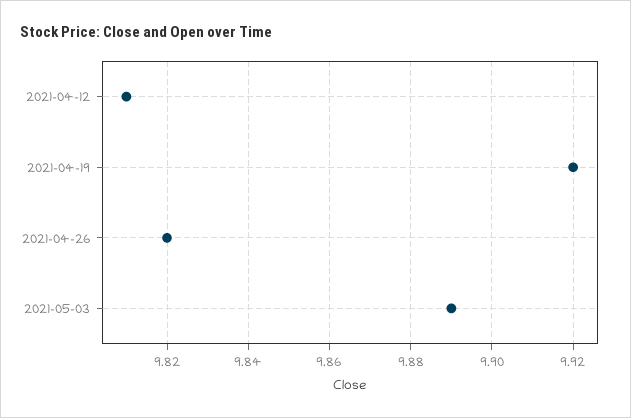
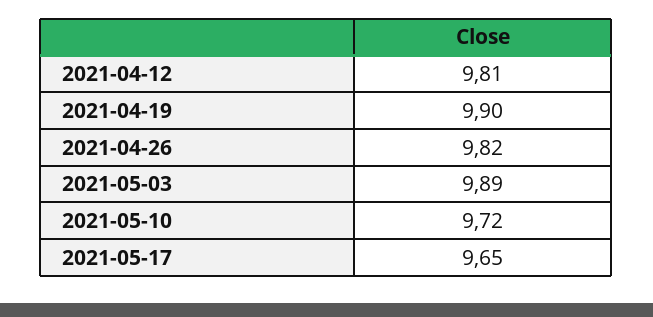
2021-04-19: 9.92 -> 9.9
2021-05-10: none -> 9.72
2021-05-17: none -> 9.65

